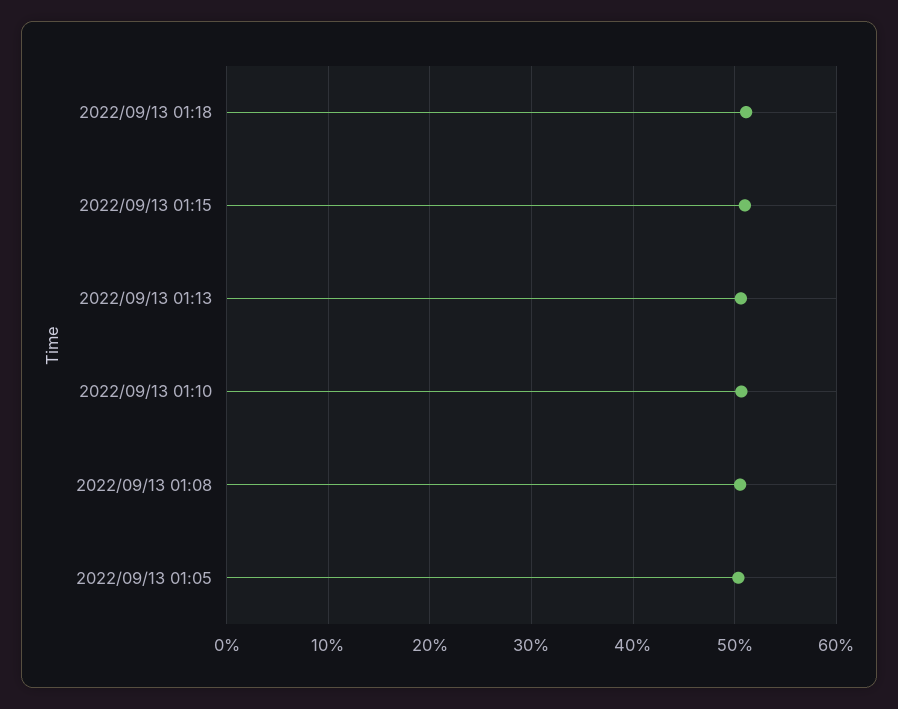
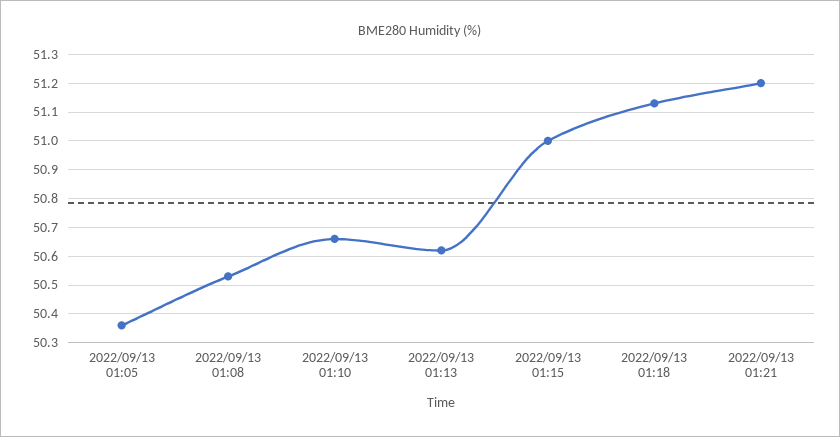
2022/09/13 01:21: none -> 51.2

